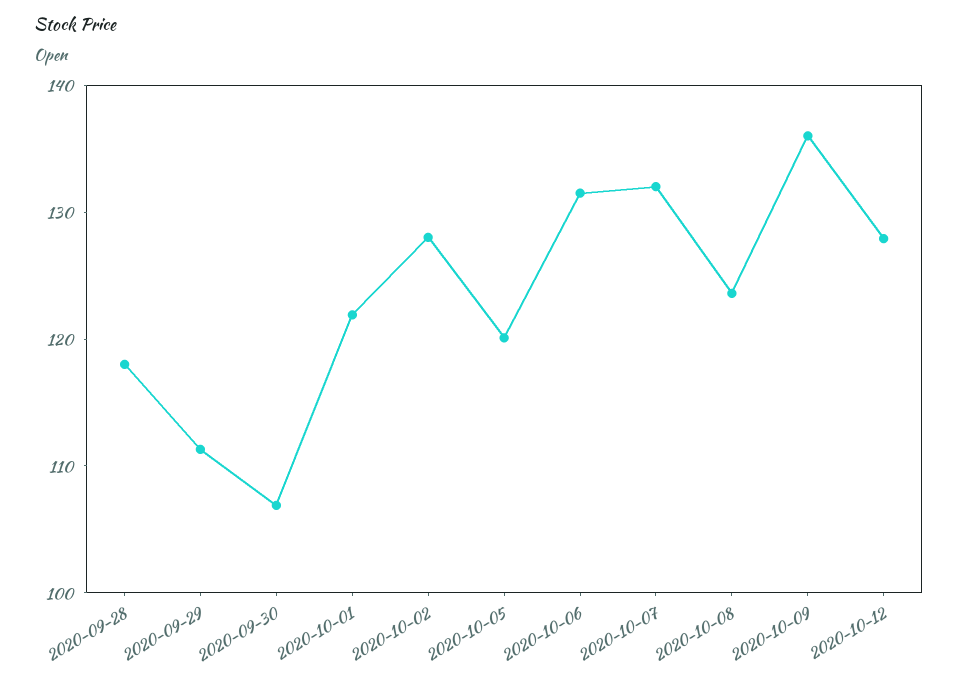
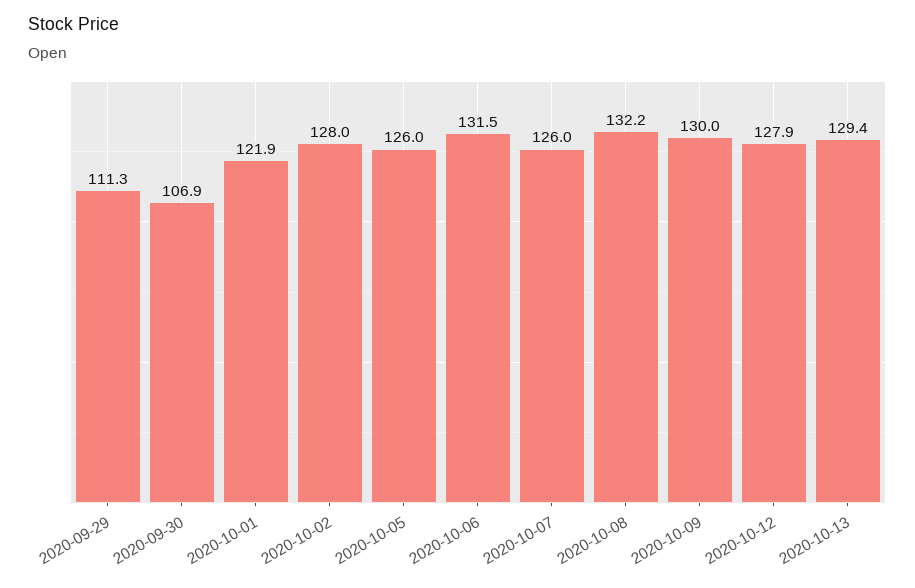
2020-09-28: 118 -> none
2020-10-05: 120 -> 126
2020-10-07: 132 -> 126
2020-10-08: 124 -> 132.2
2020-10-09: 136 -> 130
2020-10-13: none -> 129.4

